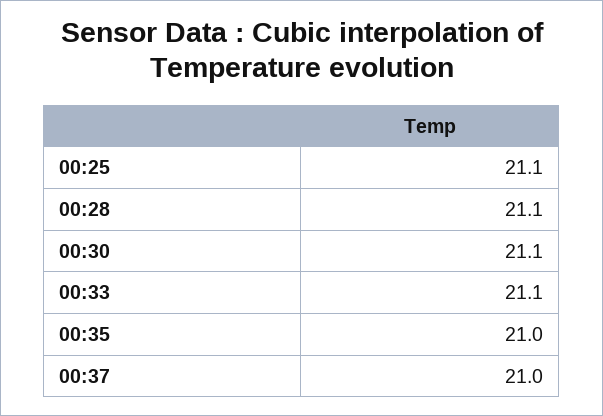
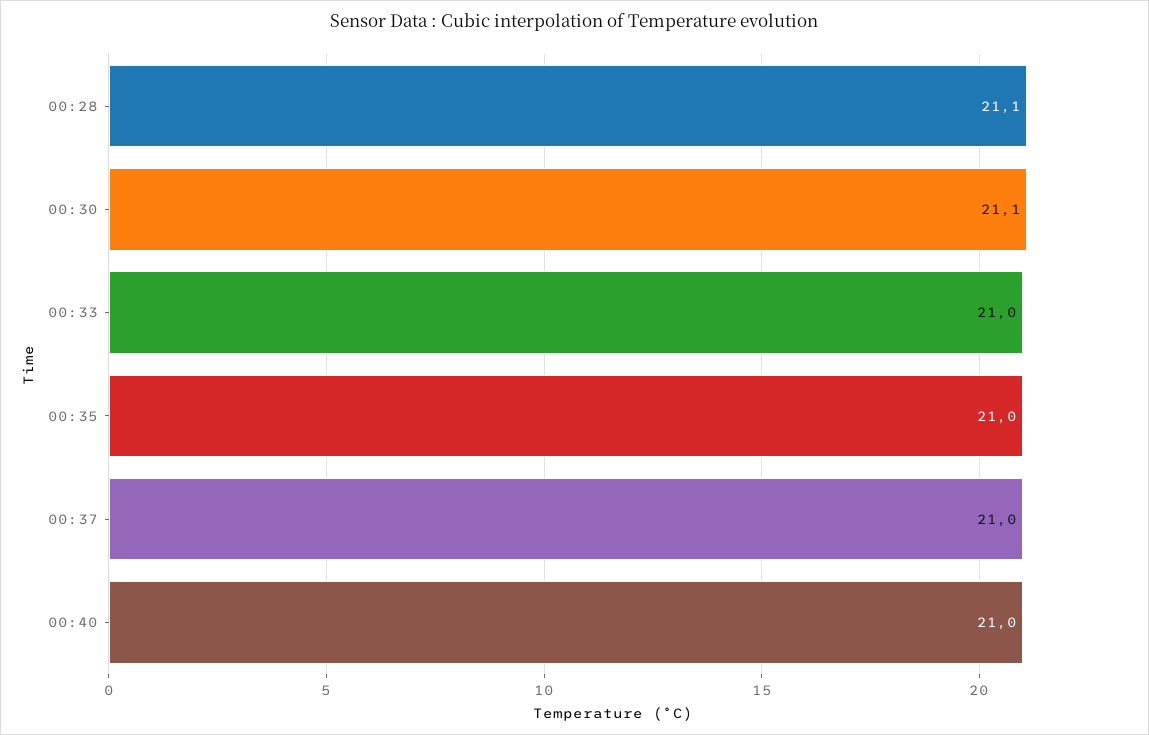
00:25: 21.1 -> none
00:33: 21.1 -> 21
00:40: none -> 21

